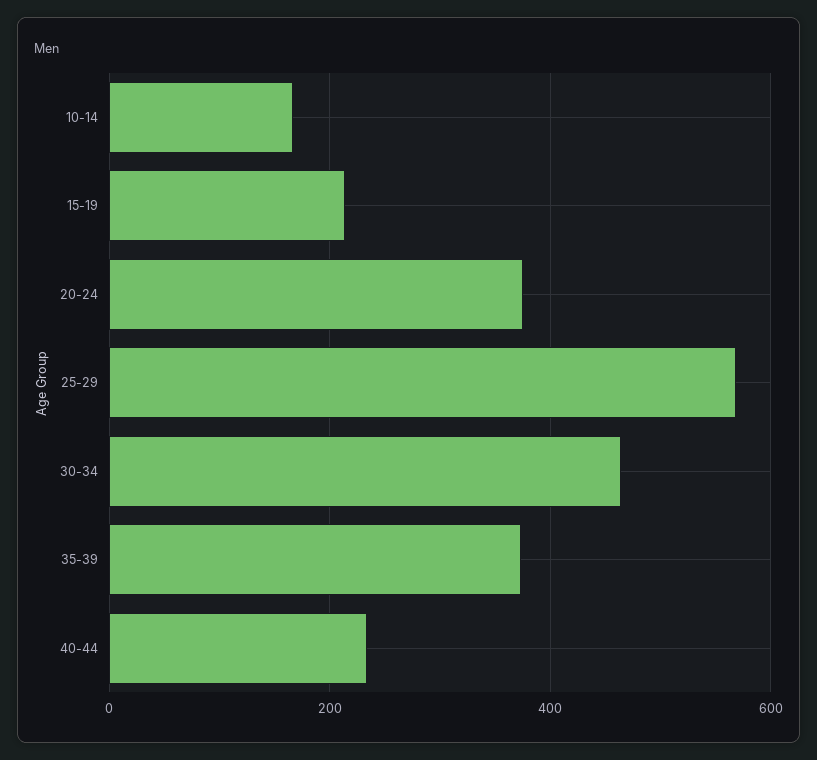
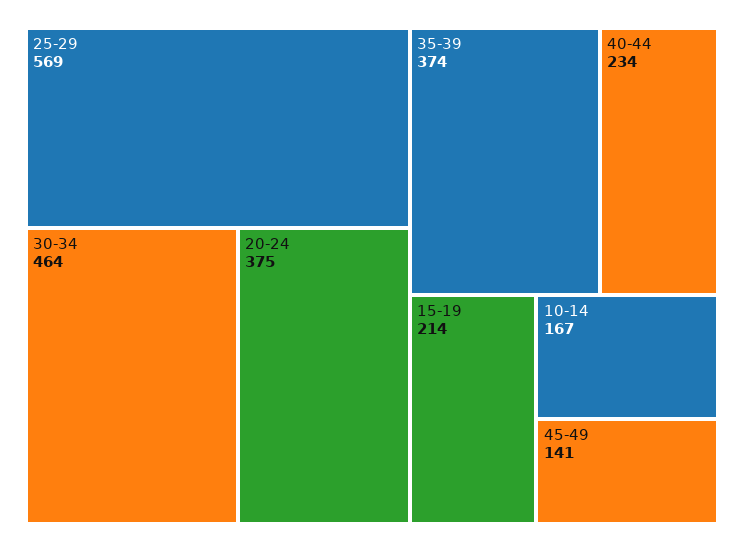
45-49: none -> 141

